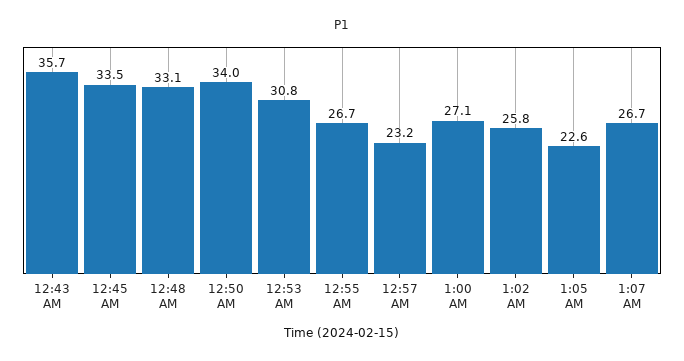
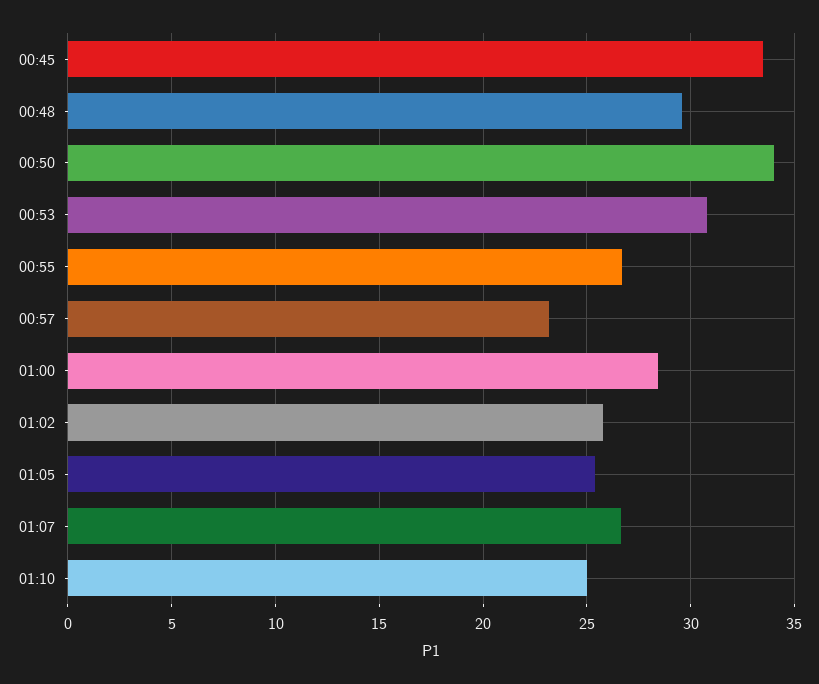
12:43 AM: 35.7 -> none
12:48 AM: 33.1 -> 29.5
1:00 AM: 27.1 -> 28.5
1:05 AM: 22.6 -> 25.5
01:10: none -> 25

